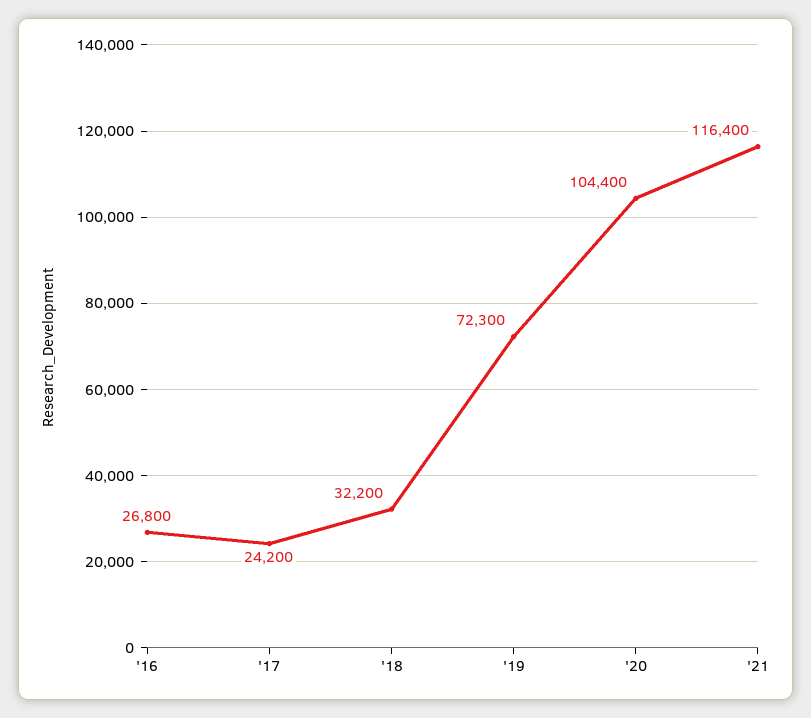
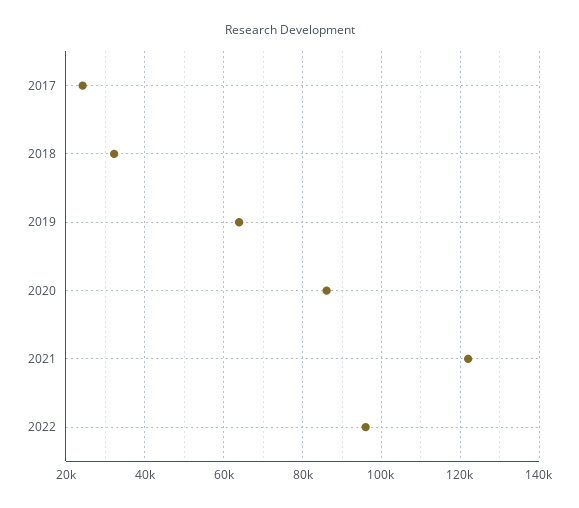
'16: 26800 -> none
'19: 72300 -> 64000
'20: 104400 -> 86000
'21: 116400 -> 122000
2022: none -> 96000

